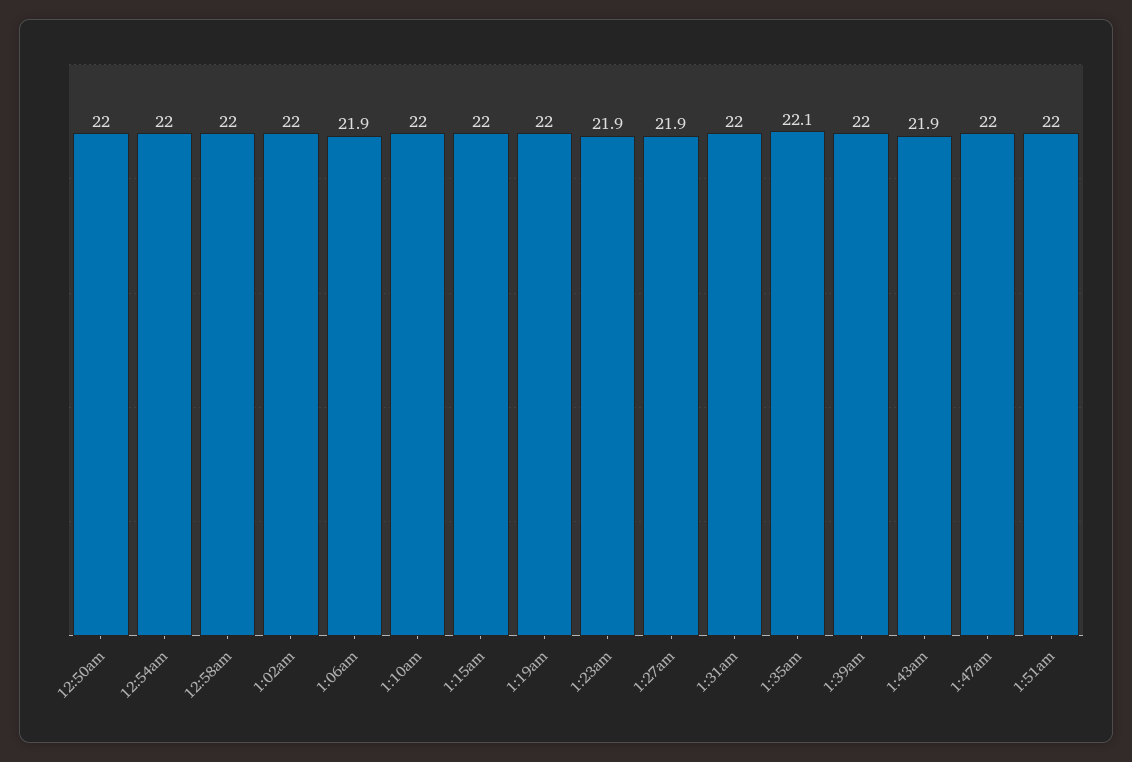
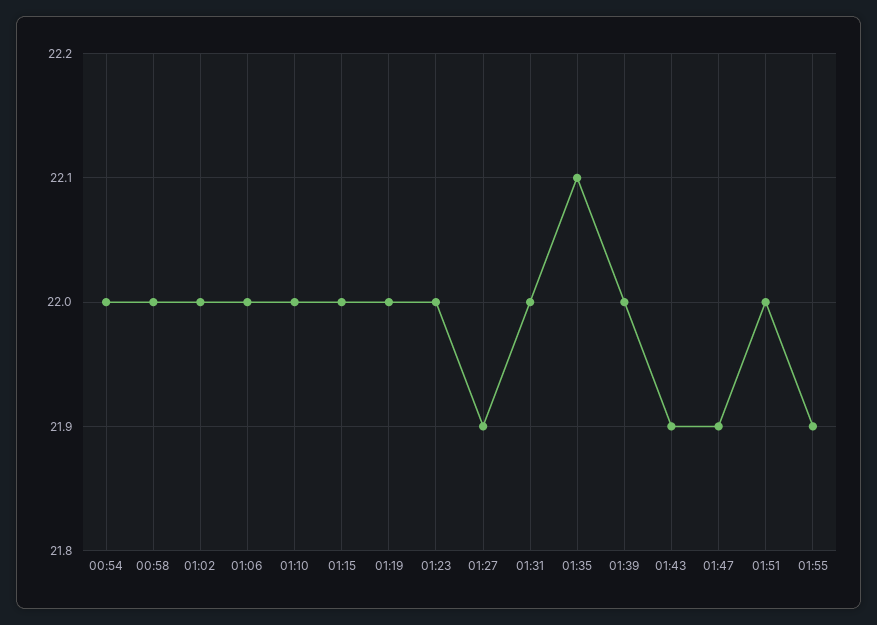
12:50am: 22 -> none
1:06am: 21.9 -> 22
1:23am: 21.9 -> 22
1:47am: 22 -> 21.9
01:55: none -> 21.9

